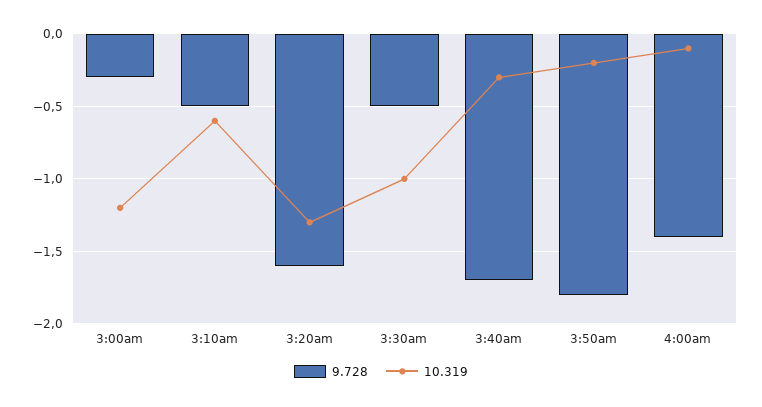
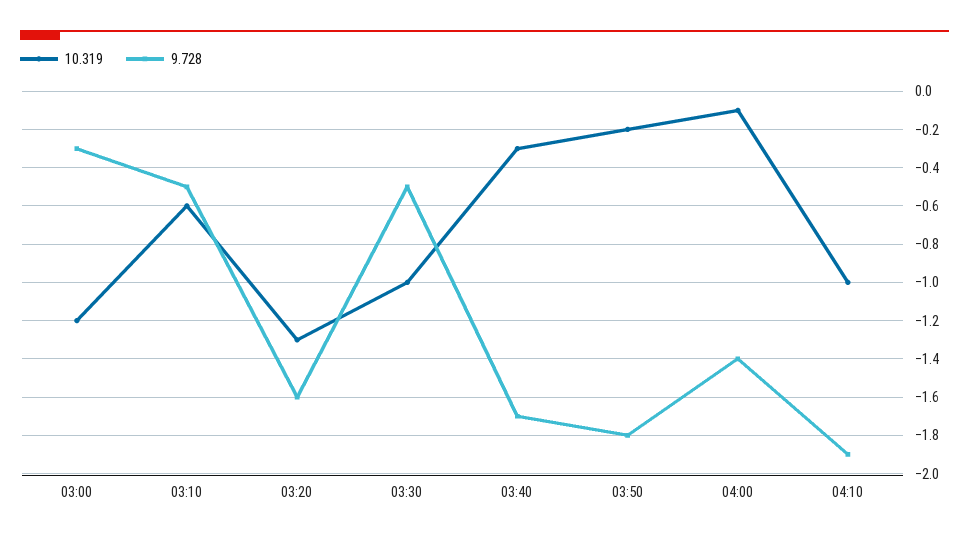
10.319, 04:10: none -> -1
9.728, 04:10: none -> -1.9

